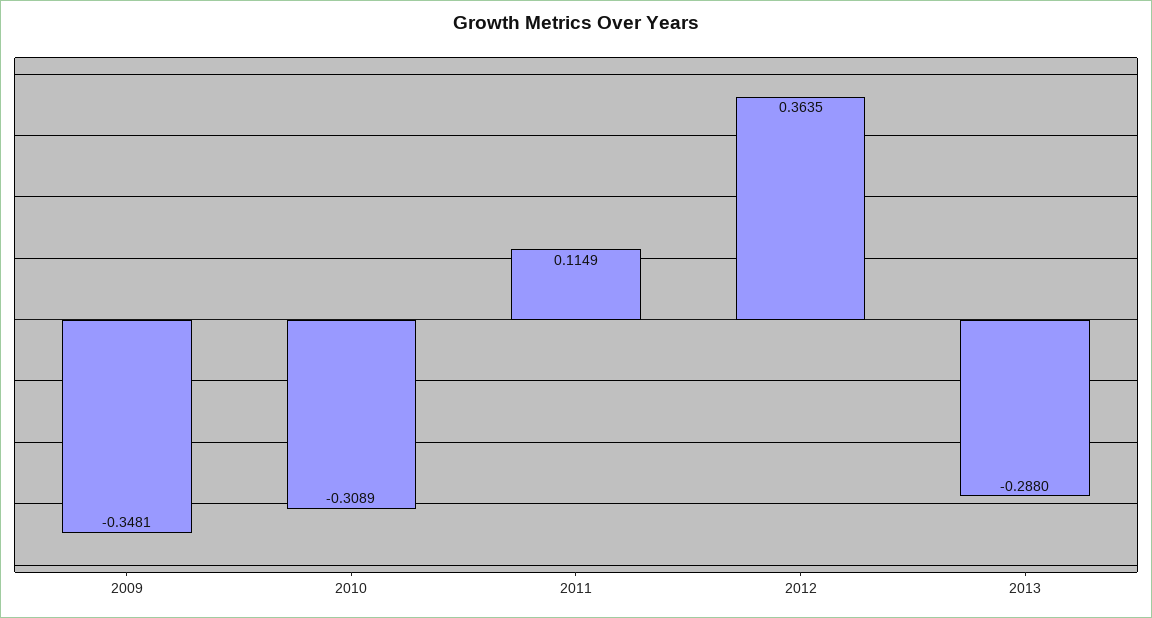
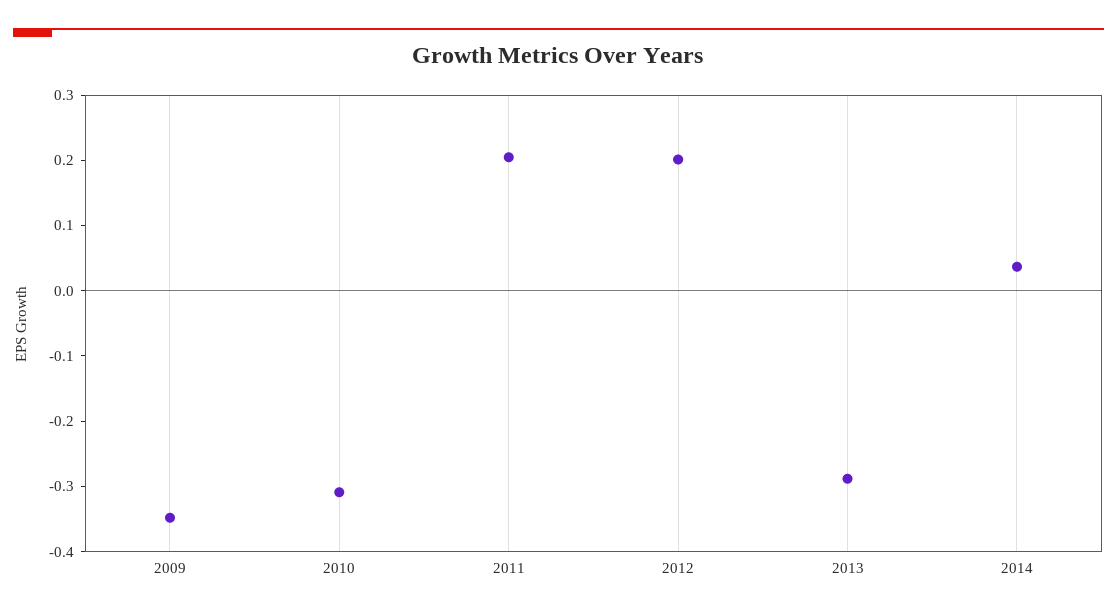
2011: 0.1149 -> 0.2
2012: 0.3635 -> 0.2
2014: none -> 0.04

